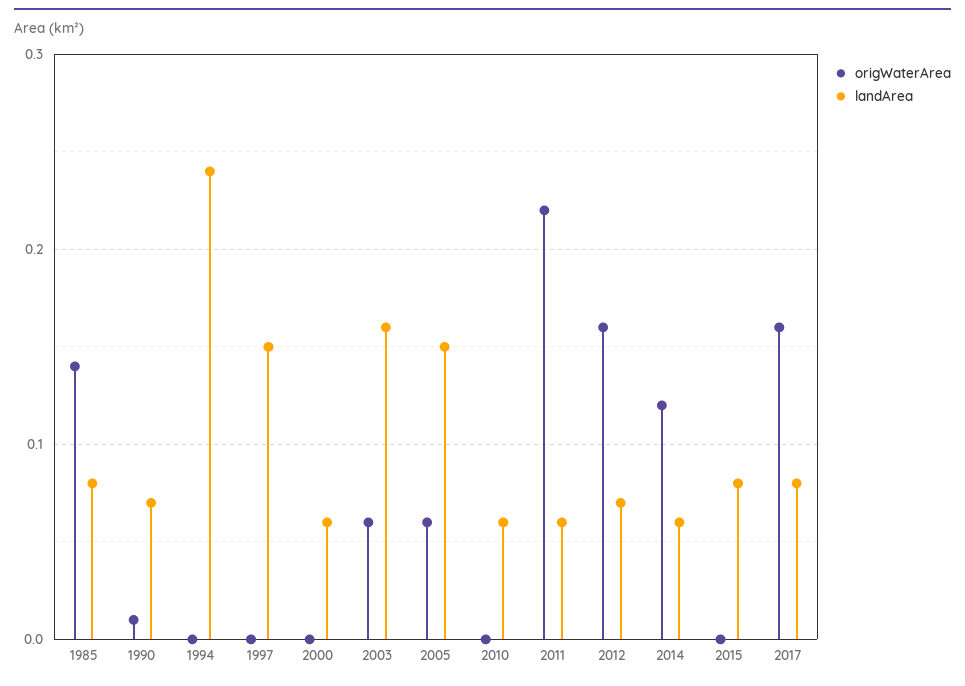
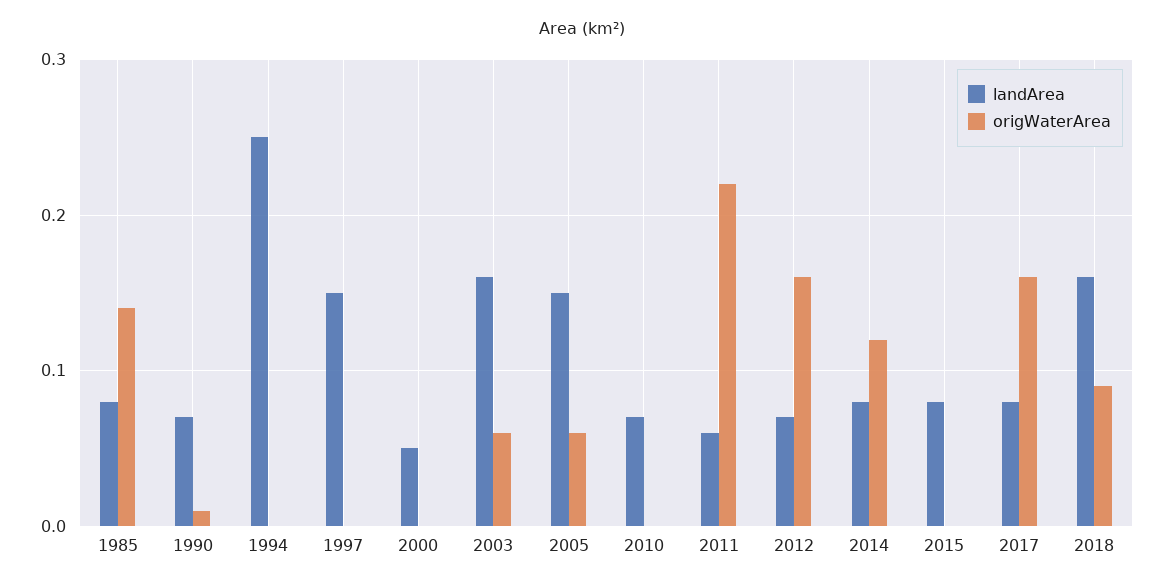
landArea, 1994: 0.24 -> 0.25
landArea, 2000: 0.06 -> 0.05
landArea, 2010: 0.06 -> 0.07
landArea, 2014: 0.06 -> 0.08
landArea, 2018: none -> 0.16
origWaterArea, 2018: none -> 0.09

